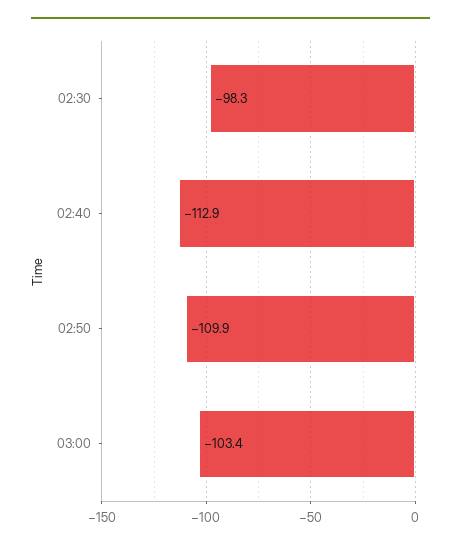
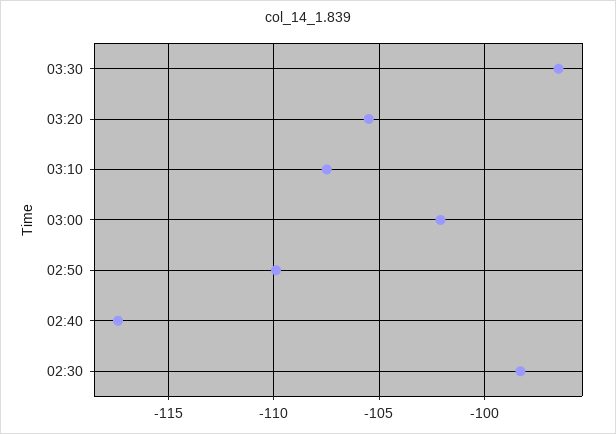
02:40: -112.9 -> -117.5
03:00: -103.4 -> -102
03:30: none -> -96.5
03:20: none -> -105.5
03:10: none -> -107.5

